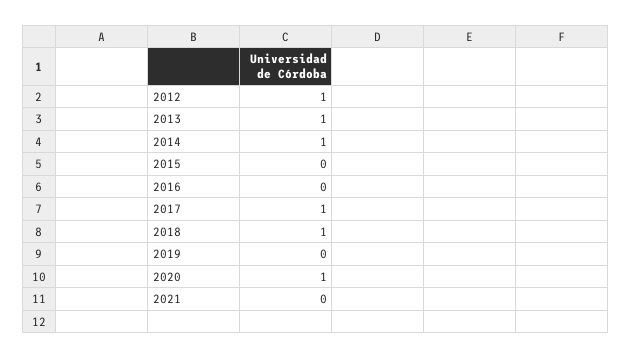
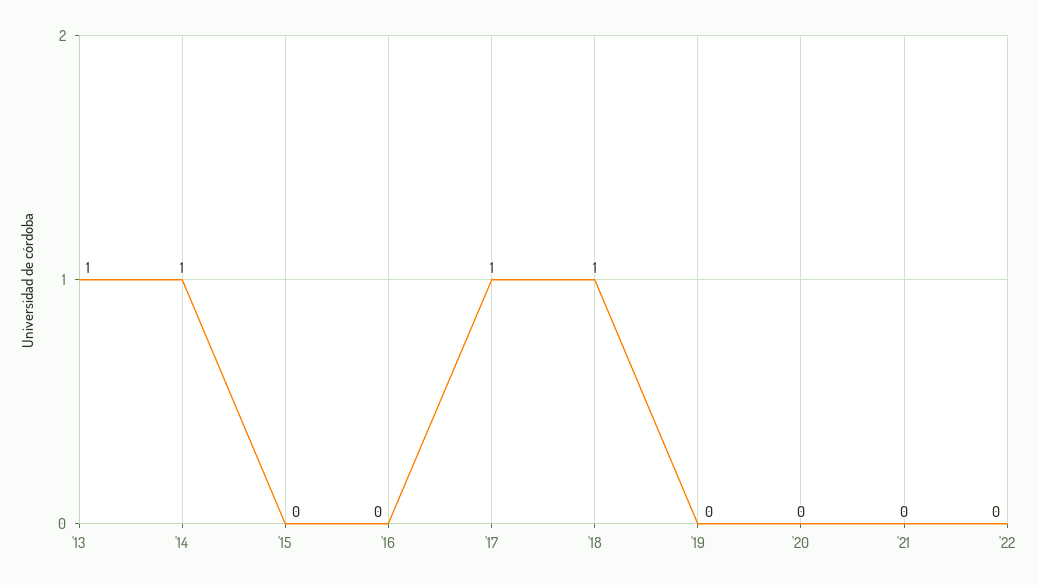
2012: 1 -> none
2020: 1 -> 0
'22: none -> 0

